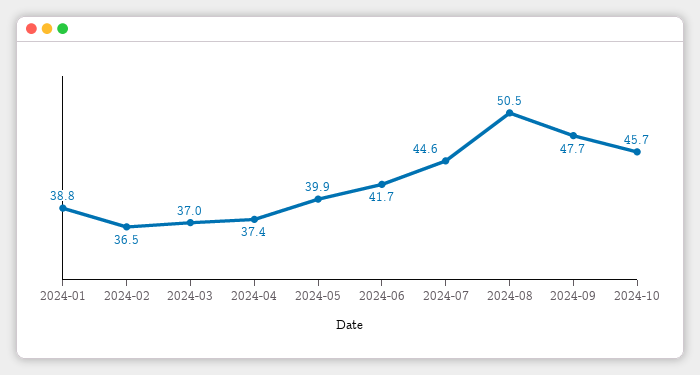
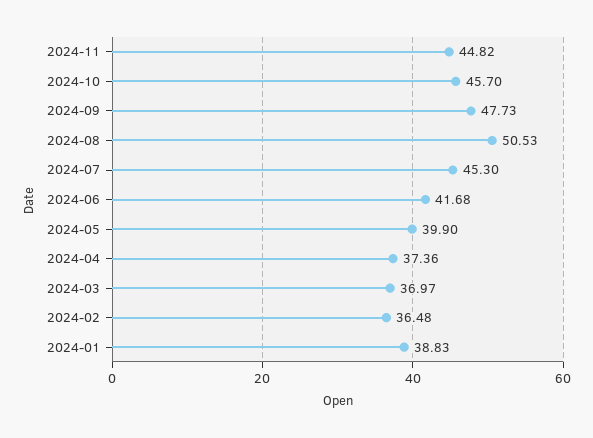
2024-07: 44.6 -> 45.3
2024-11: none -> 44.82

